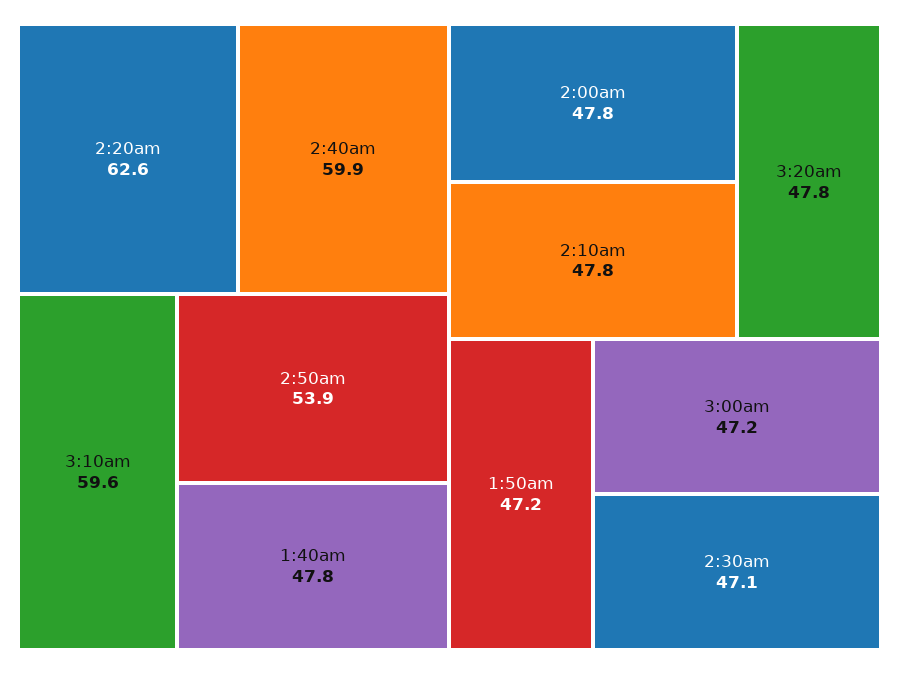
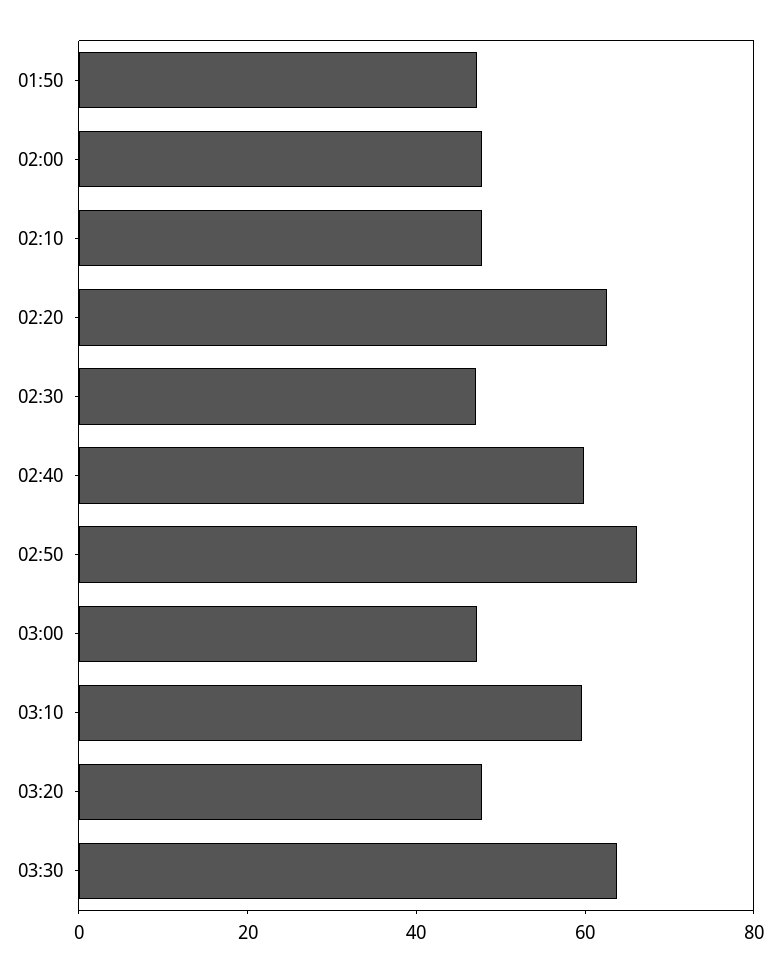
2:50am: 53.9 -> 65
1:40am: 47.8 -> none
03:30: none -> 65

